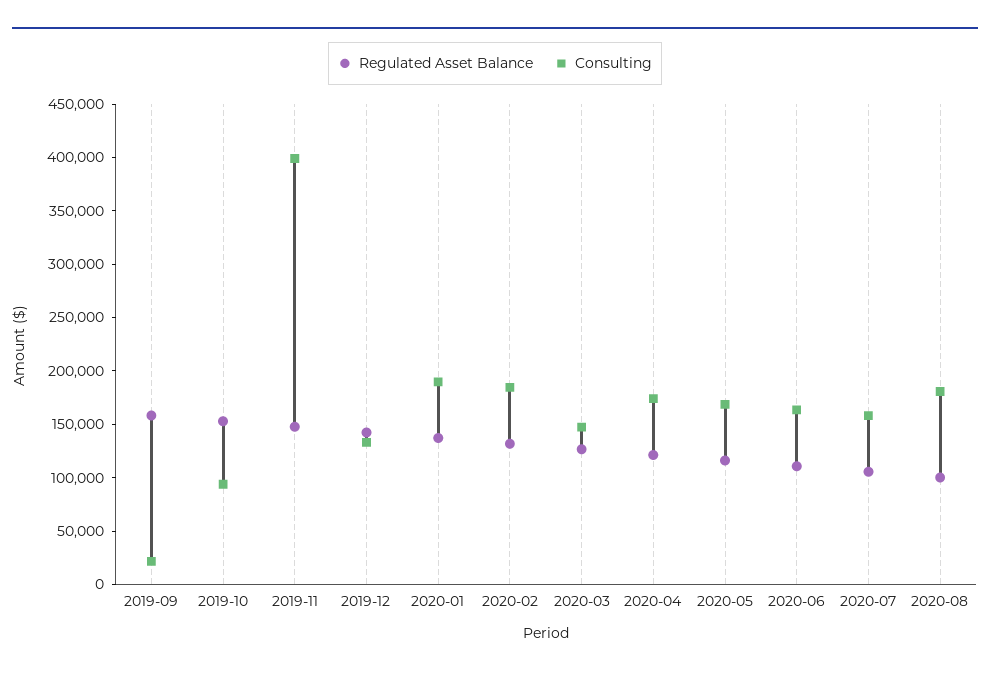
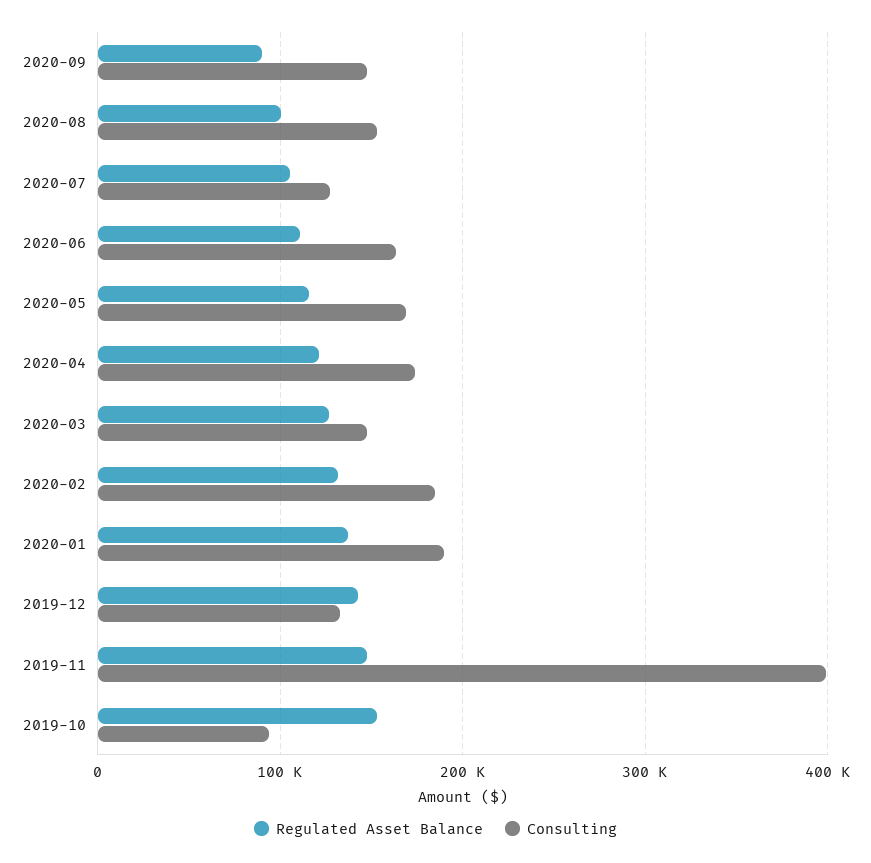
Regulated Asset Balance, 2019-09: 160000 -> none
Consulting, 2019-09: 20000 -> none
Consulting, 2020-07: 160000 -> 130000
Consulting, 2020-08: 180000 -> 150000
Regulated Asset Balance, 2020-09: none -> 90000
Consulting, 2020-09: none -> 150000

